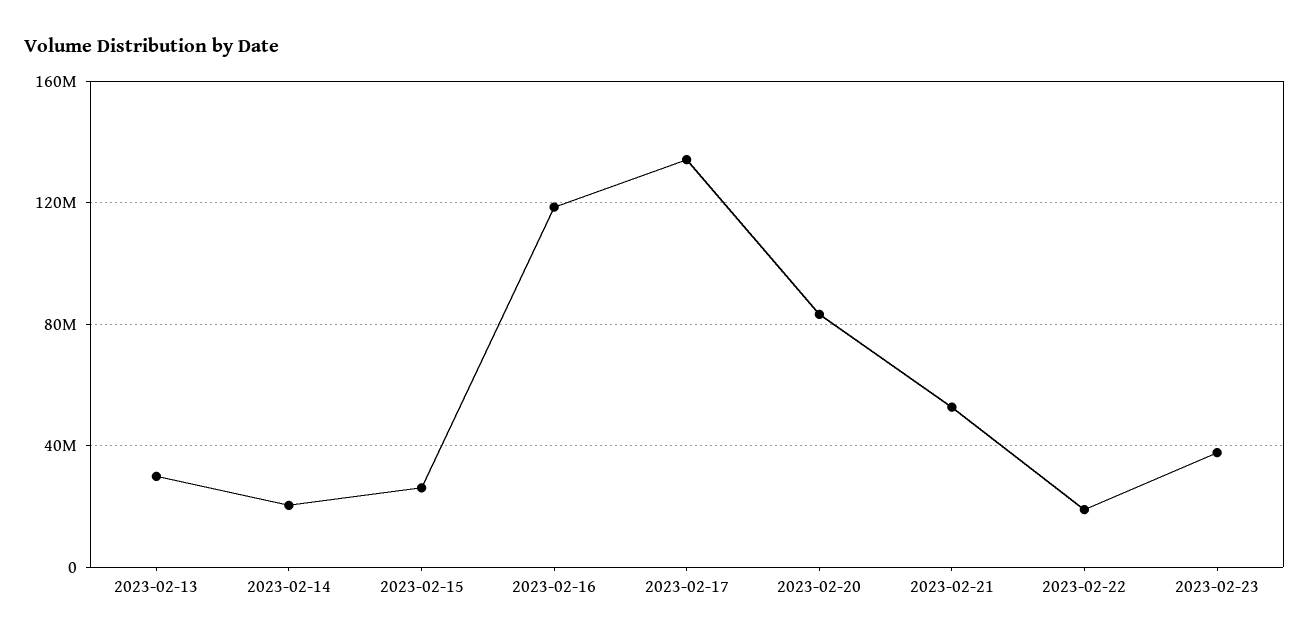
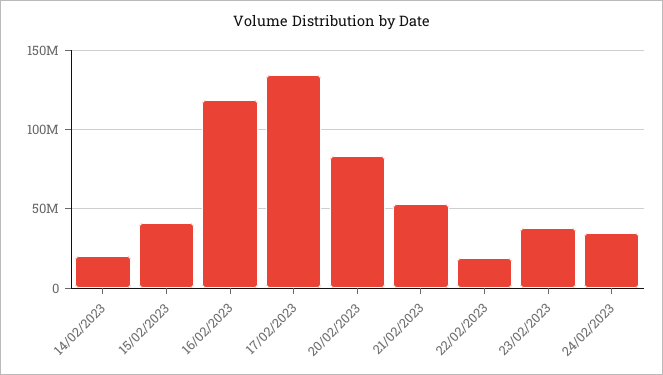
2023-02-13: 30000000 -> none
2023-02-15: 25000000 -> 40000000
24/02/2023: none -> 35000000

